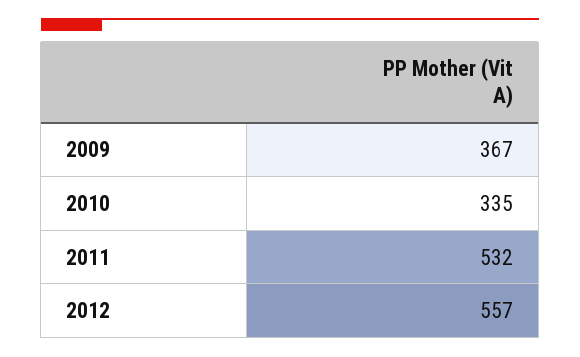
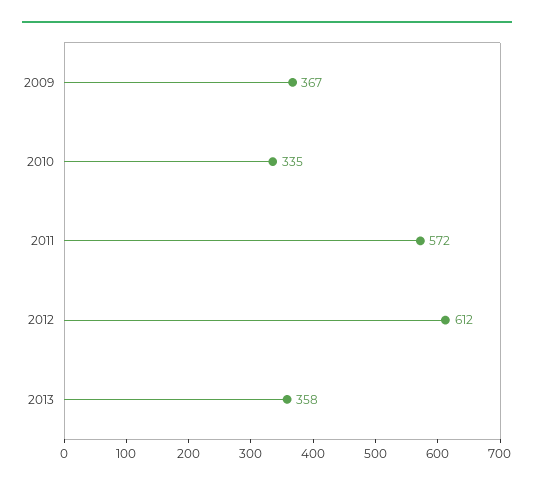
2011: 532 -> 572
2012: 557 -> 612
2013: none -> 358

